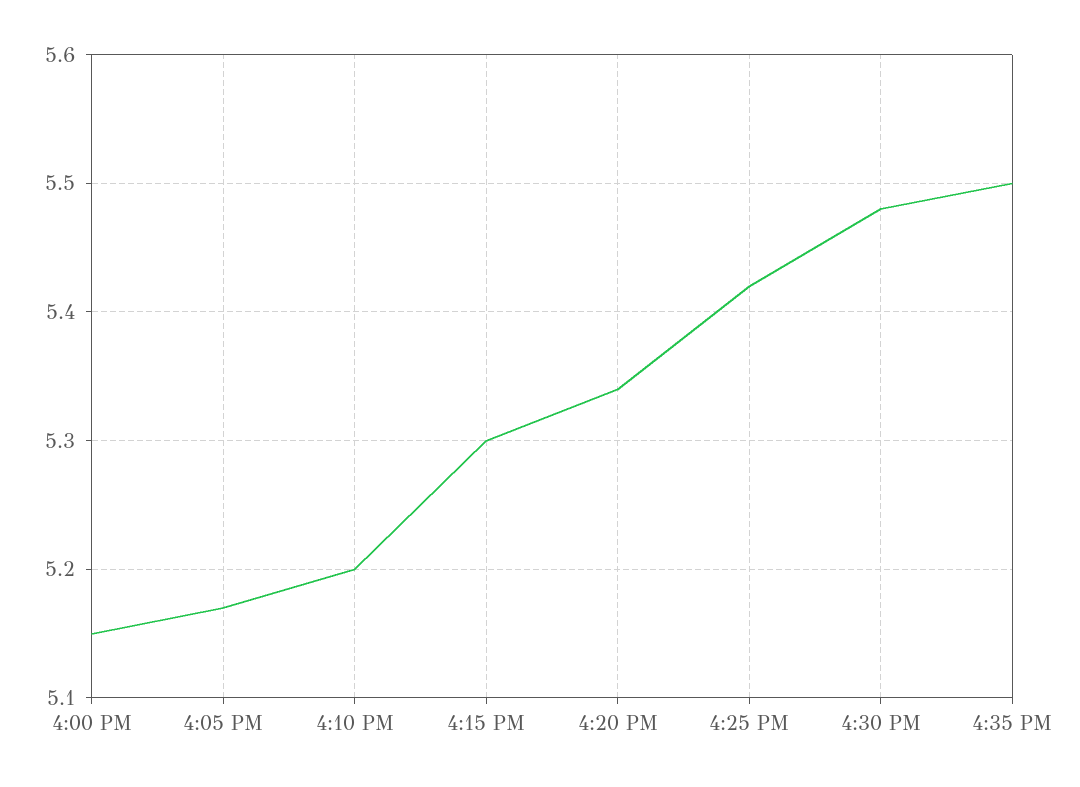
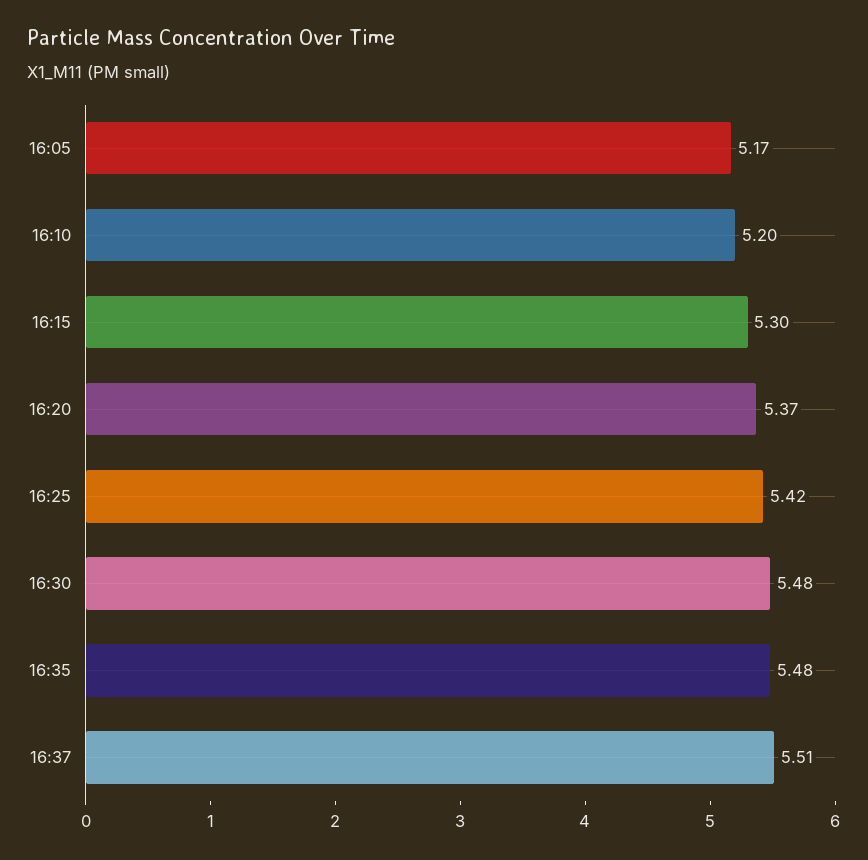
4:00 PM: 5.15 -> none
4:20 PM: 5.34 -> 5.37
4:35 PM: 5.5 -> 5.48
16:37: none -> 5.51

